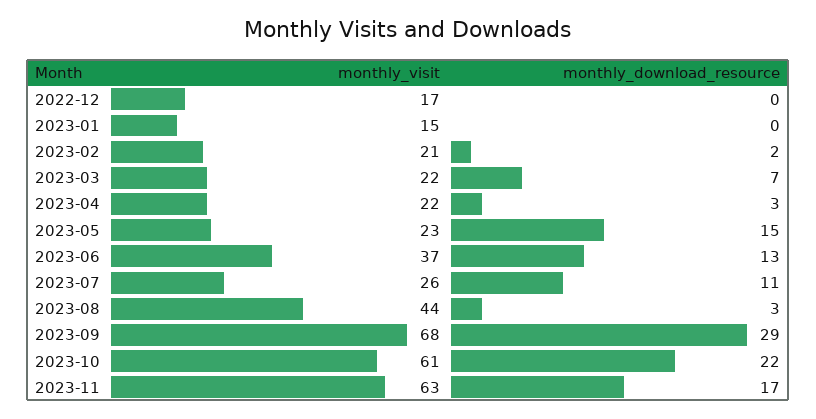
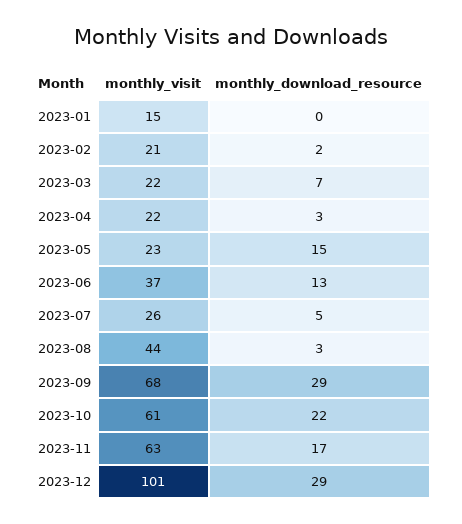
monthly_visit, 2022-12: 17 -> none
monthly_download_resource, 2022-12: 0 -> none
monthly_download_resource, 2023-07: 11 -> 5
monthly_visit, 2023-12: none -> 101
monthly_download_resource, 2023-12: none -> 29

